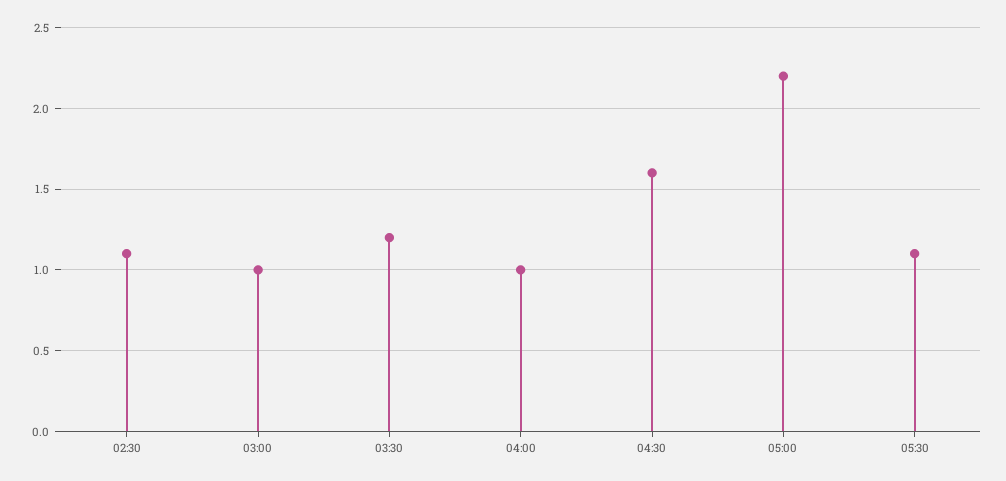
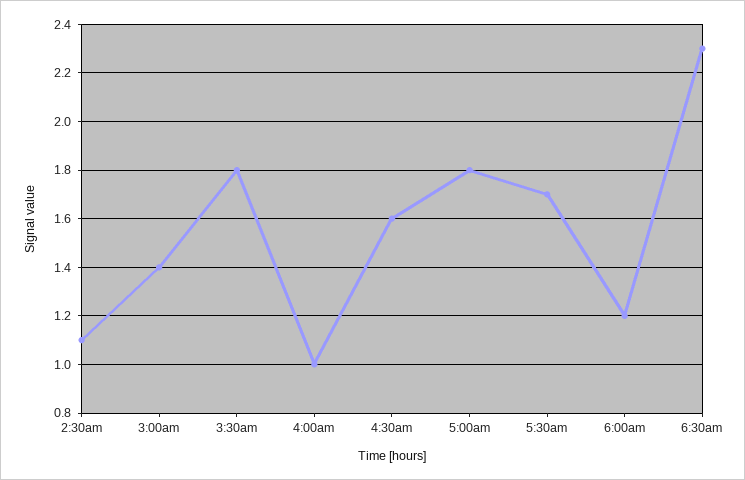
03:00: 1 -> 1.4
03:30: 1.2 -> 1.8
05:00: 2.2 -> 1.8
05:30: 1.1 -> 1.7
6:00am: none -> 1.2
6:30am: none -> 2.3

